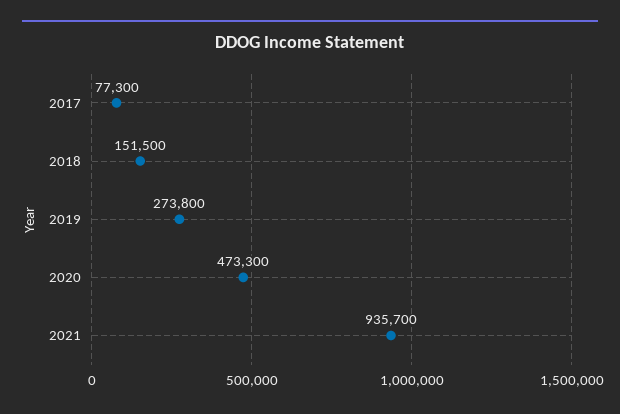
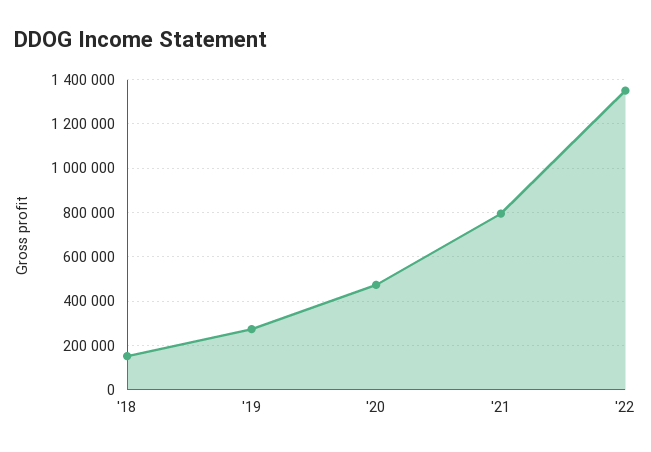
2017: 77300 -> none
2021: 935700 -> 800000
'22: none -> 1350000

